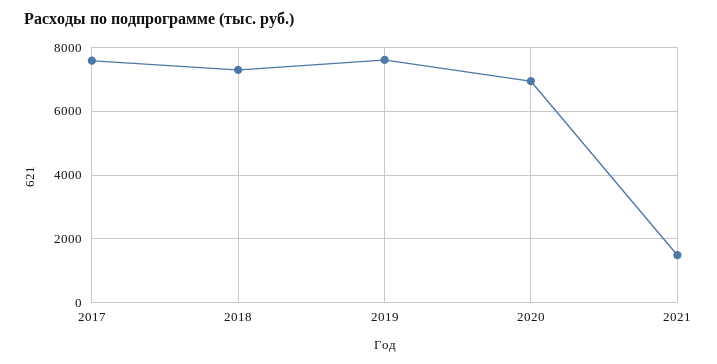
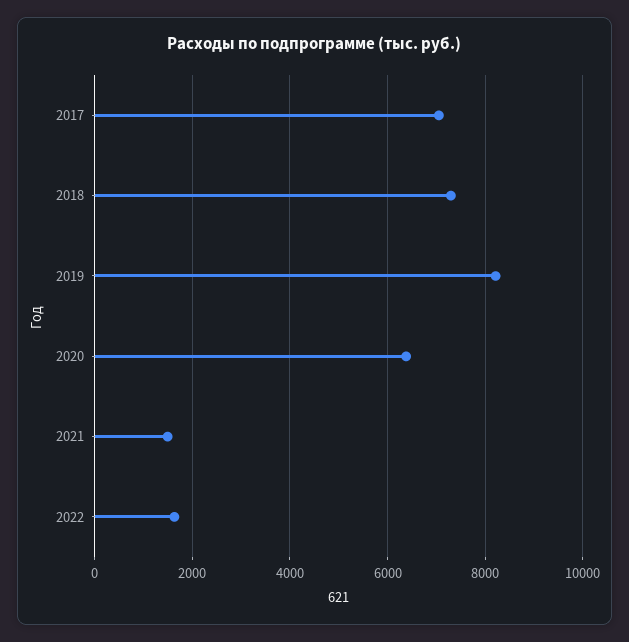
2017: 7600 -> 7000
2019: 7600 -> 8200
2020: 7000 -> 6400
2022: none -> 1600

